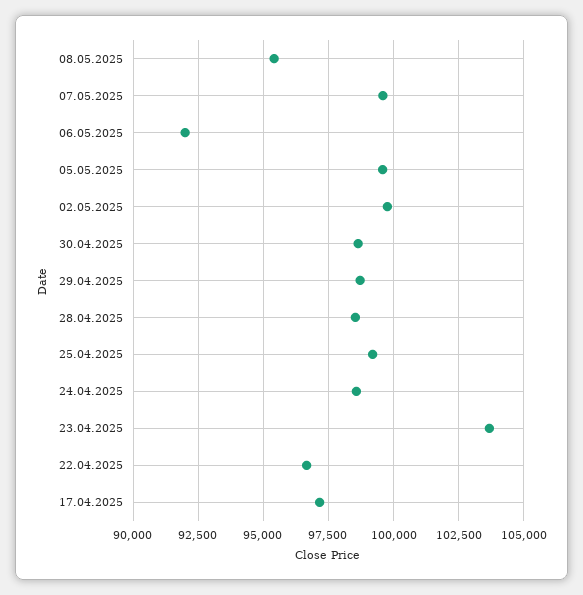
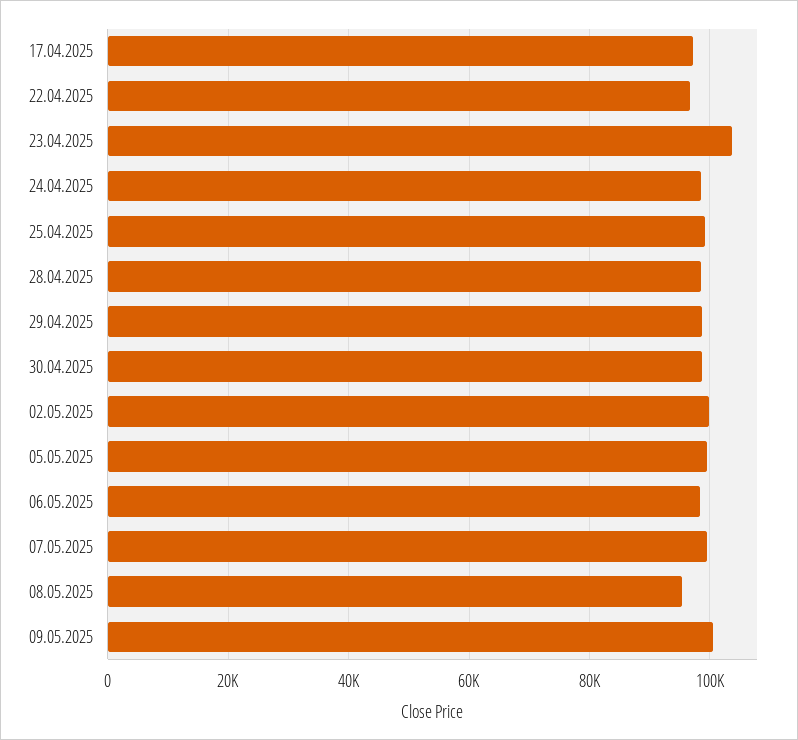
06.05.2025: 92000 -> 98000
09.05.2025: none -> 100000

